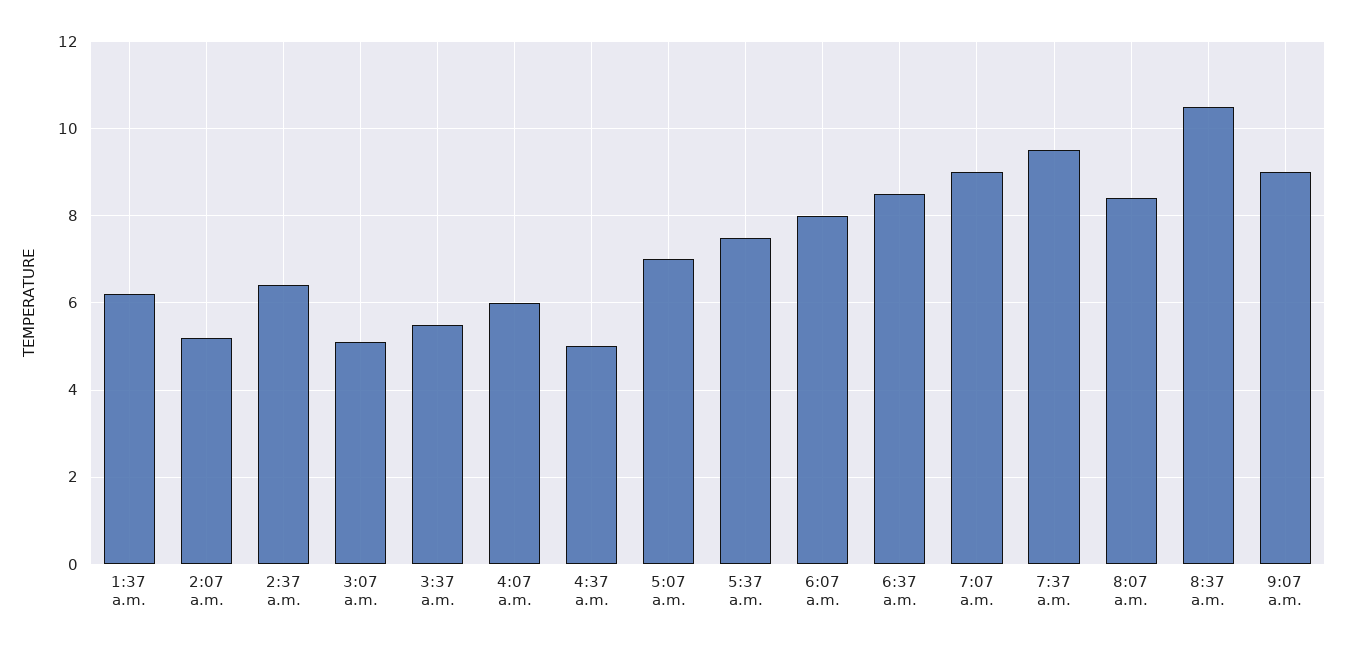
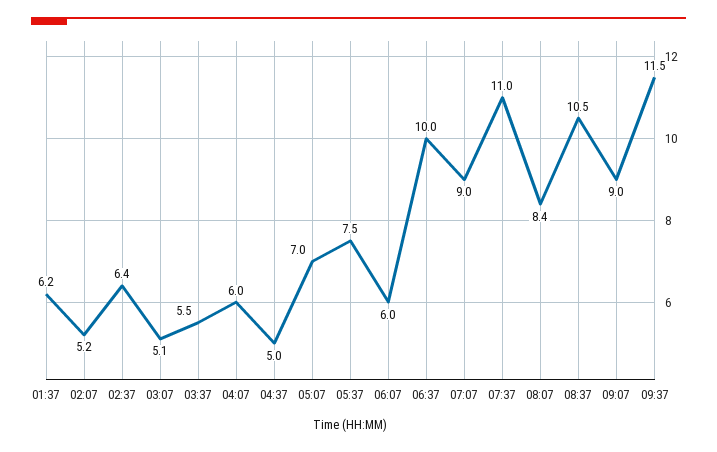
6:07 a.m.: 8 -> 6
6:37 a.m.: 8.5 -> 10
7:37 a.m.: 9.5 -> 11
09:37: none -> 11.5

